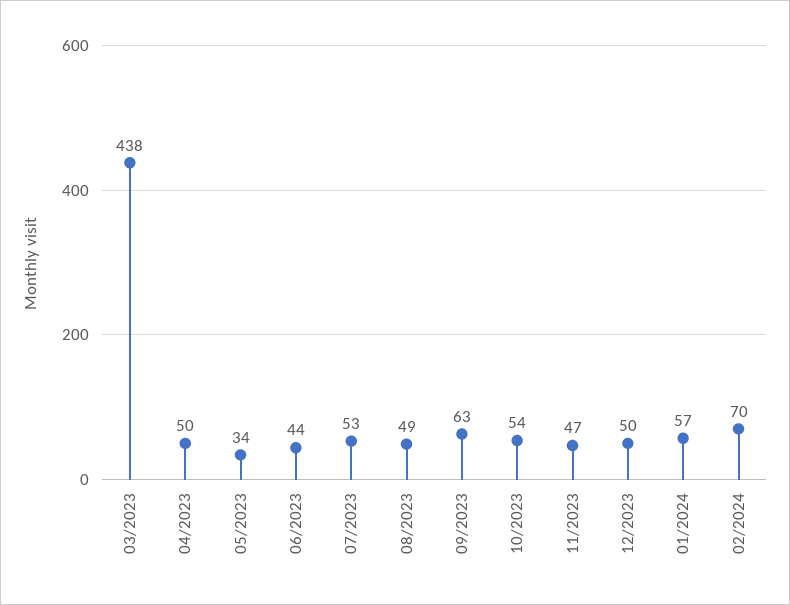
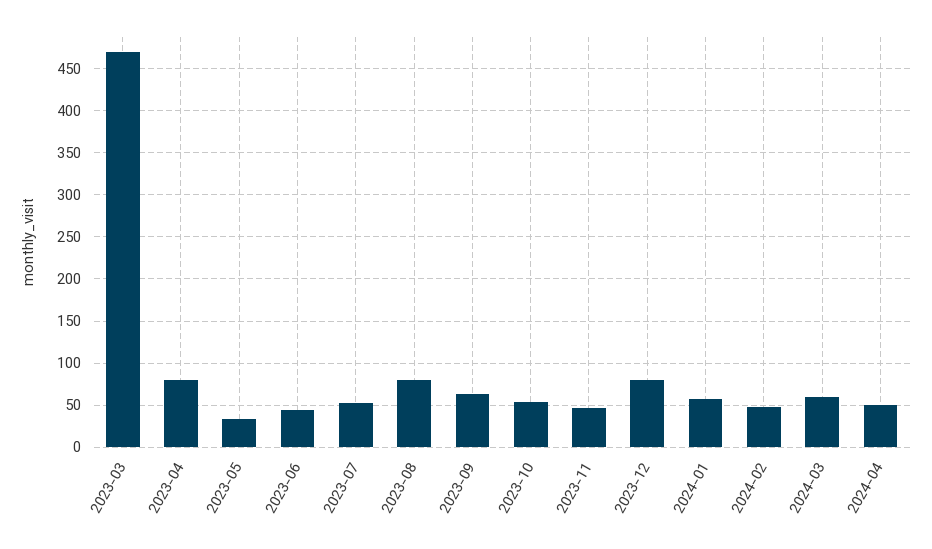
03/2023: 438 -> 470
04/2023: 50 -> 80
08/2023: 49 -> 80
12/2023: 50 -> 80
02/2024: 70 -> 50
2024-03: none -> 60
2024-04: none -> 50

